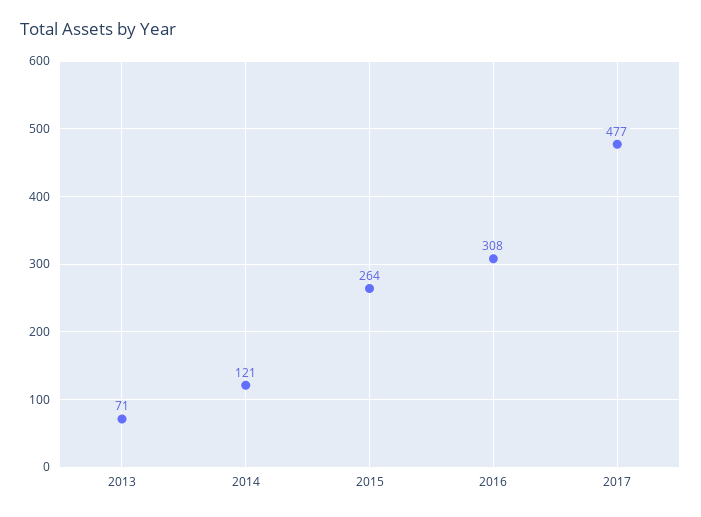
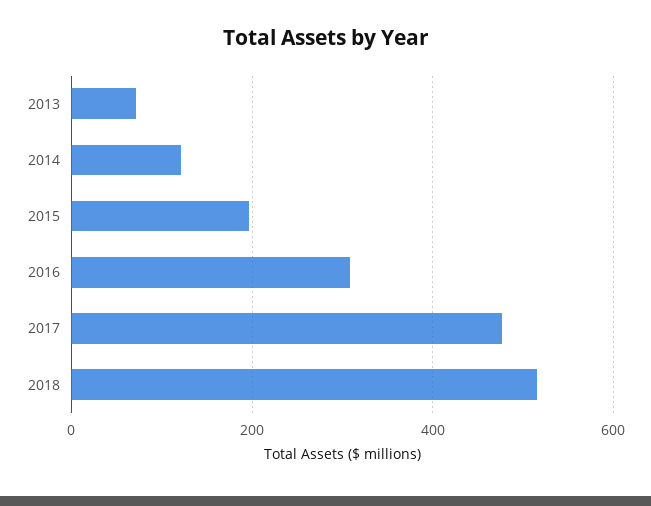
2015: 264 -> 200
2018: none -> 520

